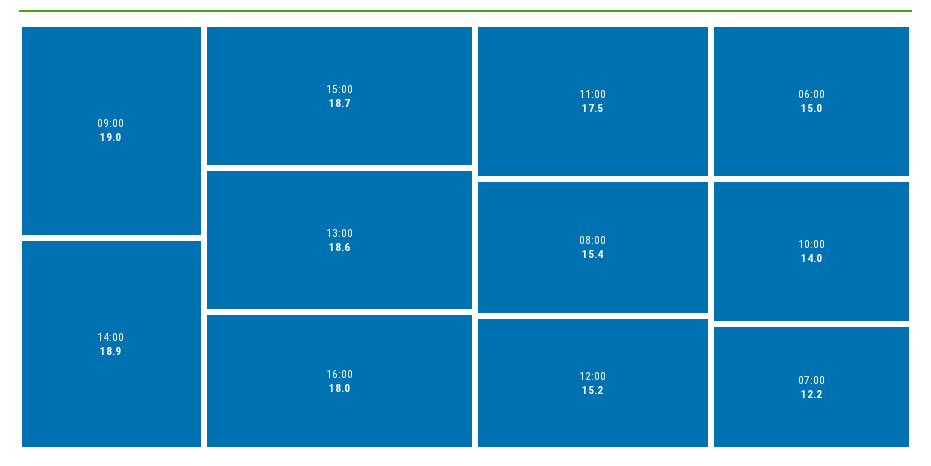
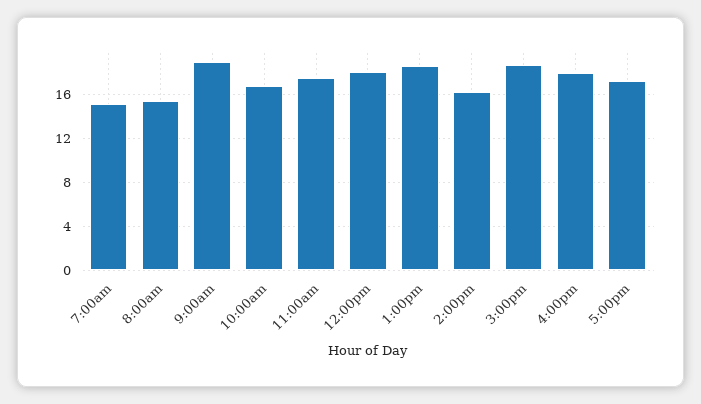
14:00: 18.9 -> 16
12:00: 15.2 -> 18
06:00: 15 -> none
10:00: 14 -> 17
07:00: 12.2 -> 15
5:00pm: none -> 17

